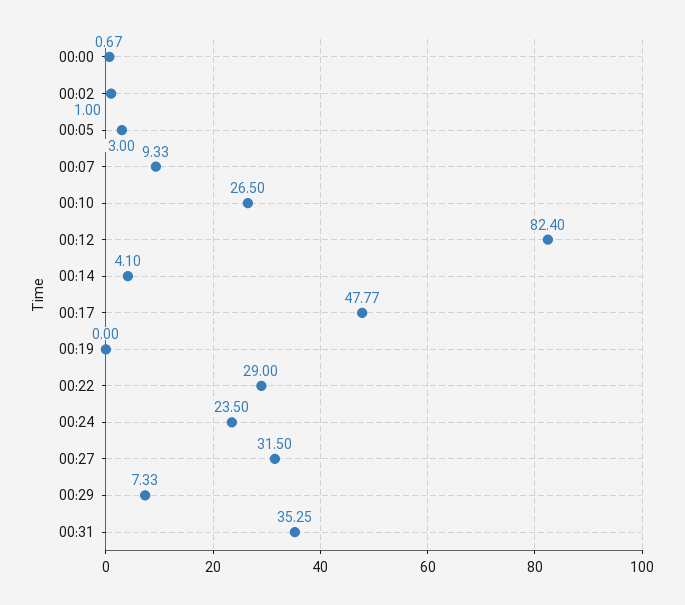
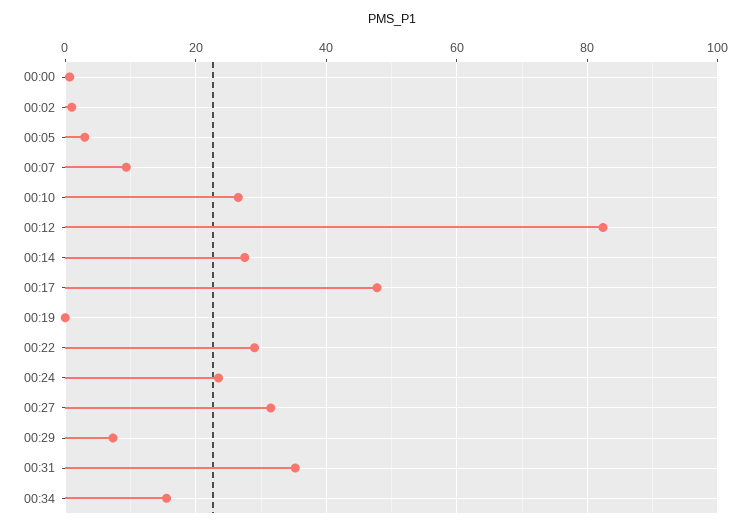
00:14: 4.1 -> 28
00:34: none -> 16

